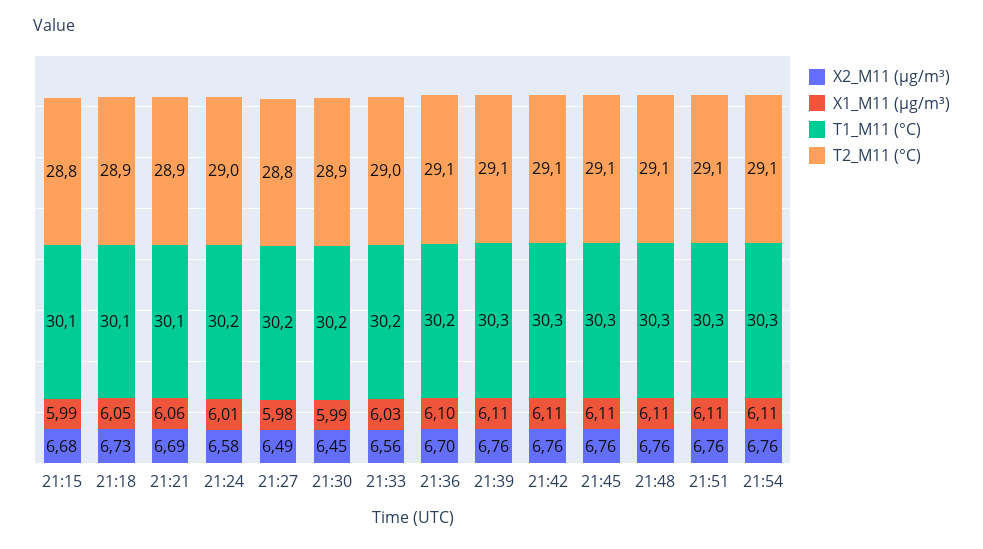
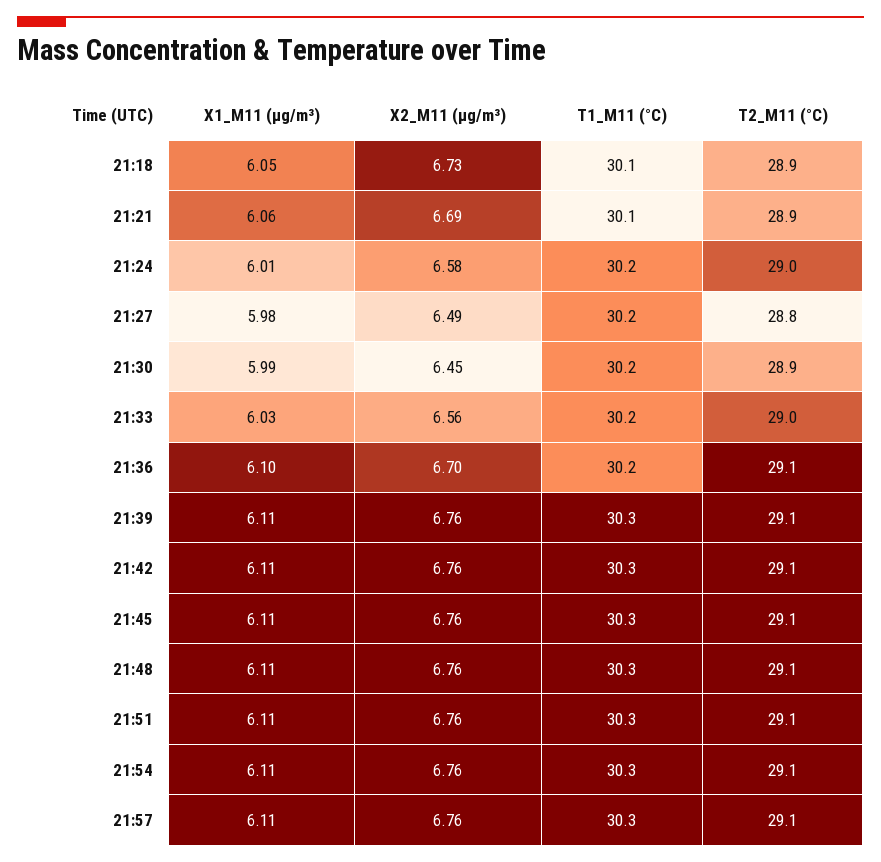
X2_M11 (μg/m³), 21:15: 6.68 -> none
X1_M11 (μg/m³), 21:15: 5.99 -> none
T1_M11 (°C), 21:15: 30.1 -> none
T2_M11 (°C), 21:15: 28.8 -> none
X1_M11 (μg/m³), 21:57: none -> 6.11
X2_M11 (μg/m³), 21:57: none -> 6.76
T1_M11 (°C), 21:57: none -> 30.3
T2_M11 (°C), 21:57: none -> 29.1

